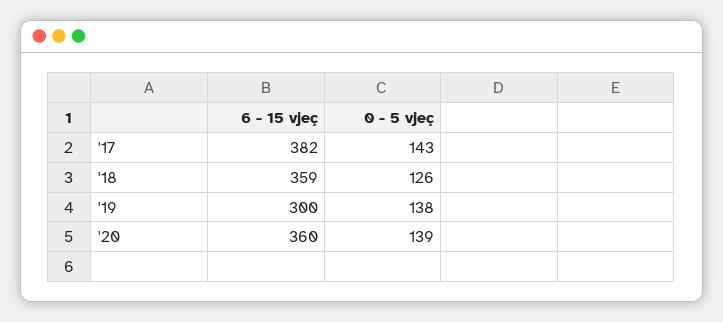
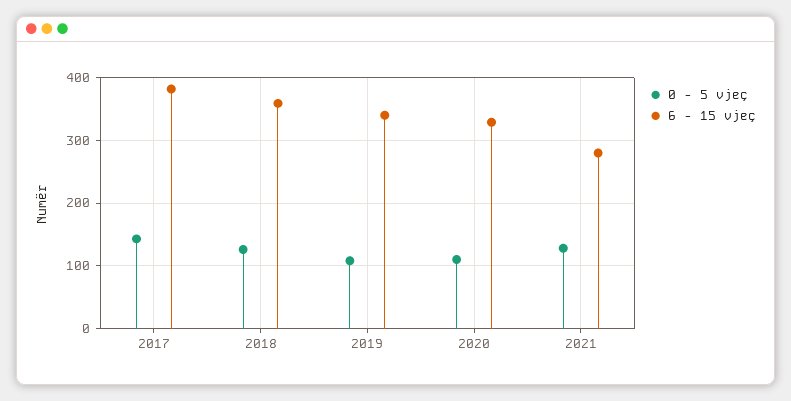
6 - 15 vjeç, '19: 300 -> 340
0 - 5 vjeç, '19: 138 -> 110
6 - 15 vjeç, '20: 360 -> 330
0 - 5 vjeç, '20: 139 -> 110
0 - 5 vjeç, 2021: none -> 130
6 - 15 vjeç, 2021: none -> 280

